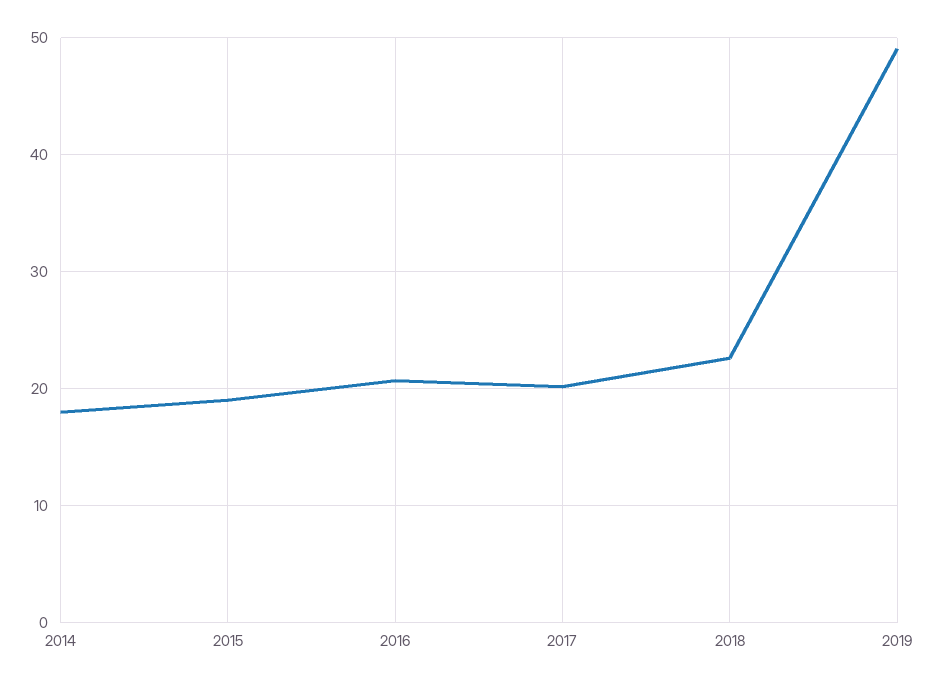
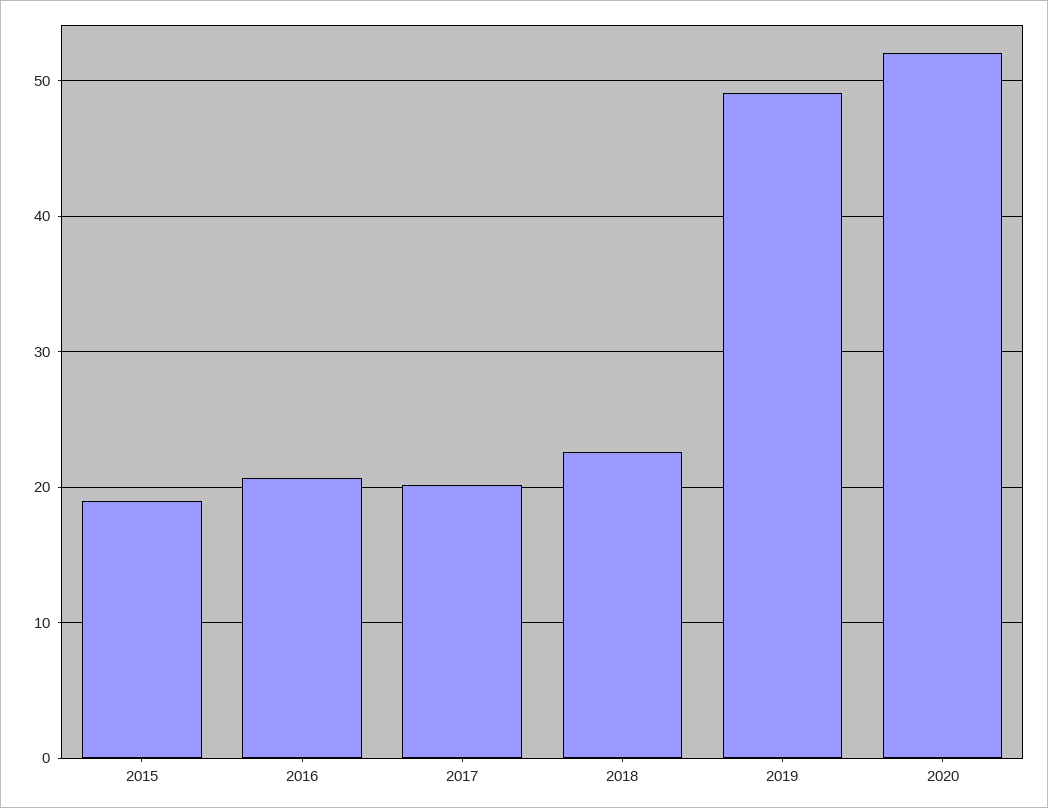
2014: 18 -> none
2020: none -> 52

